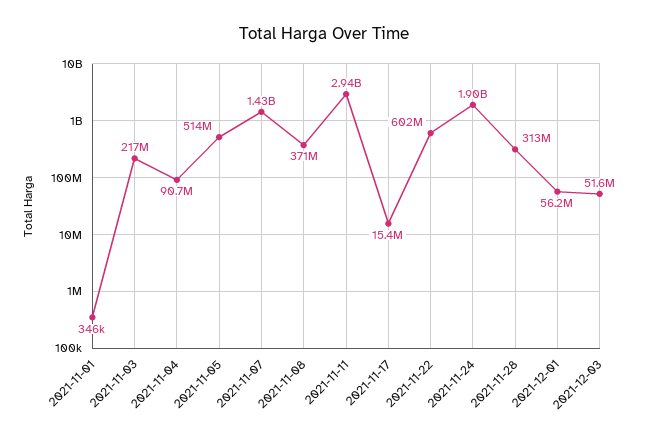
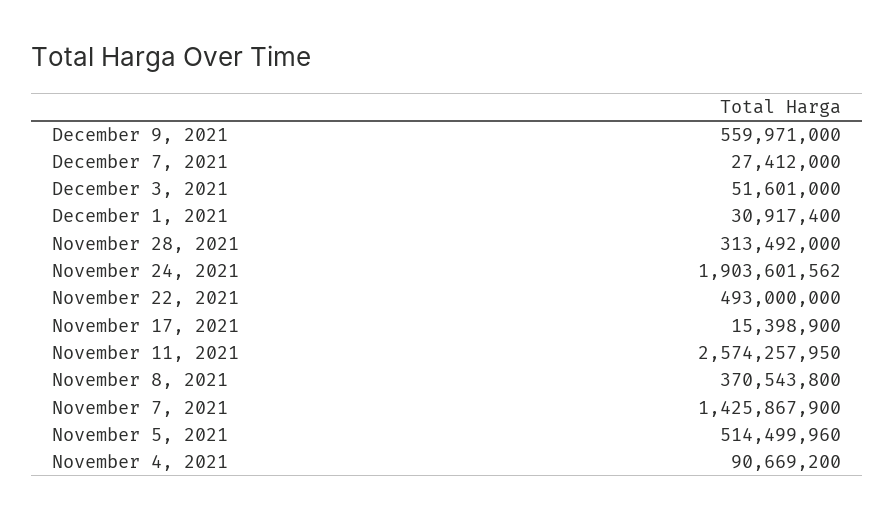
2021-11-01: 346000 -> none
2021-11-03: 217000000 -> none
2021-11-11: 2940000000 -> 2574257950
2021-11-22: 602000000 -> 493000000
2021-12-01: 56200000 -> 30917400
December 9, 2021: none -> 559971000
December 7, 2021: none -> 27412000

